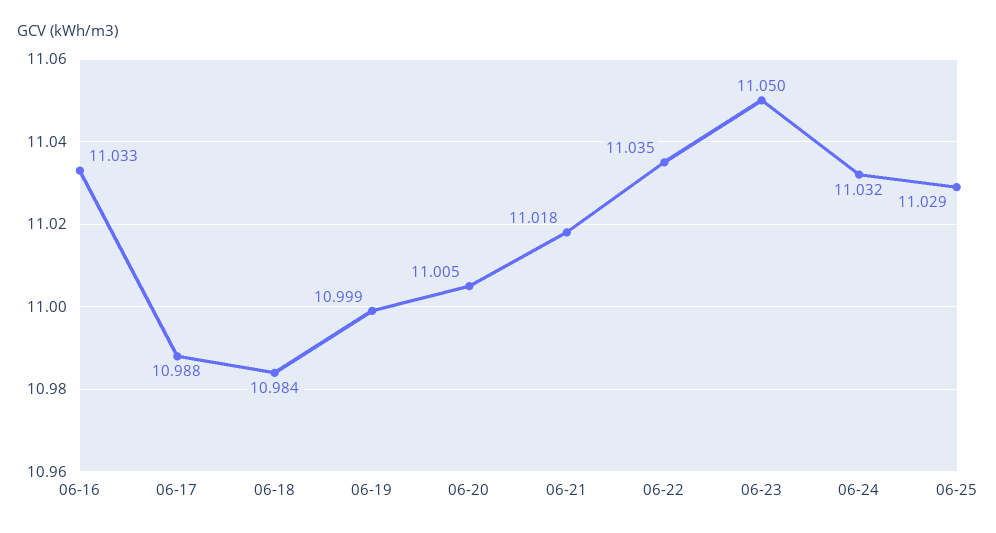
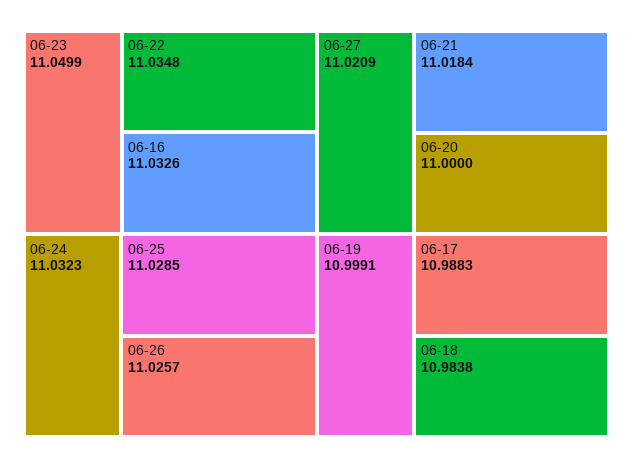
06-20: 11.005 -> 11
06-26: none -> 11.0257
06-27: none -> 11.0209

